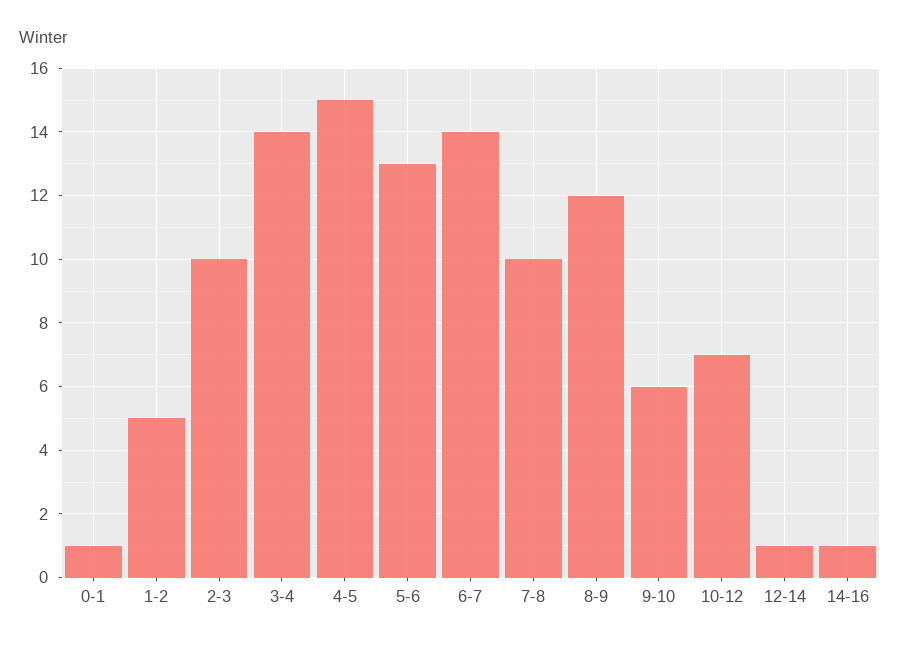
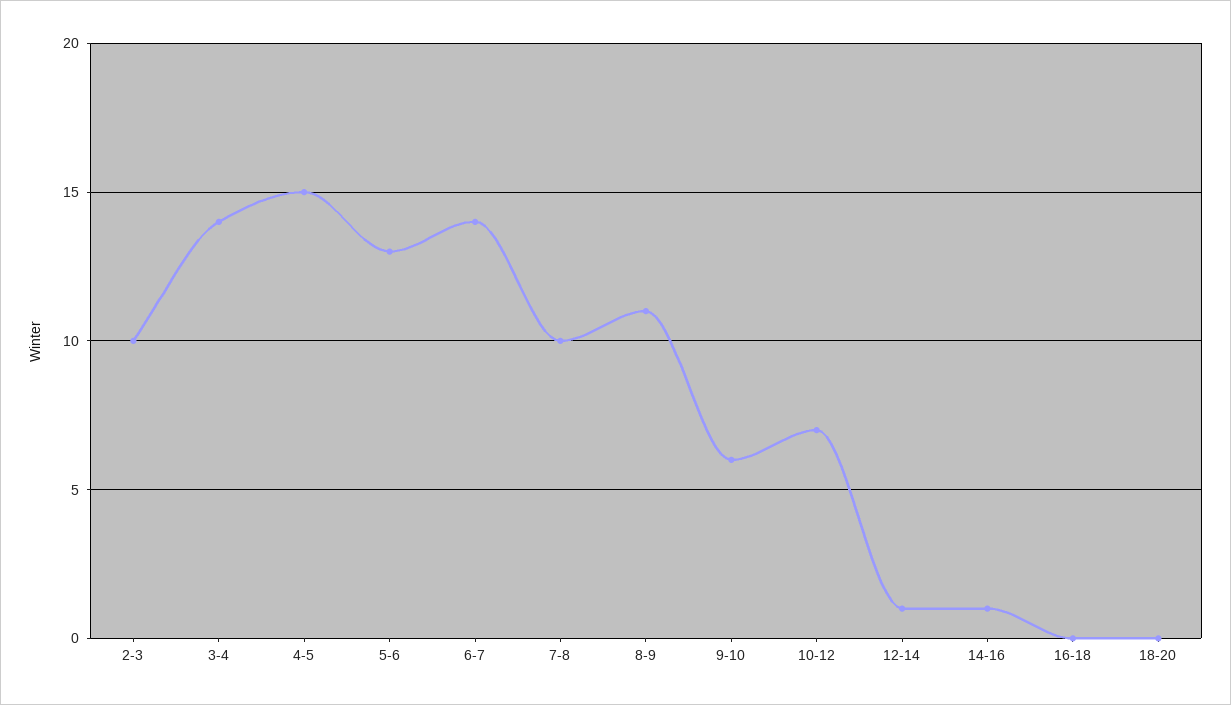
0-1: 1 -> none
1-2: 5 -> none
8-9: 12 -> 11
16-18: none -> 0
18-20: none -> 0

